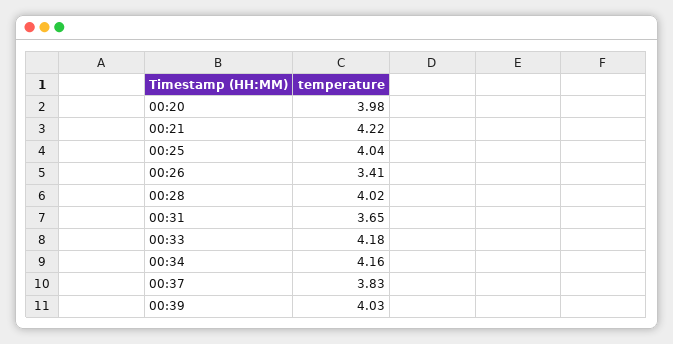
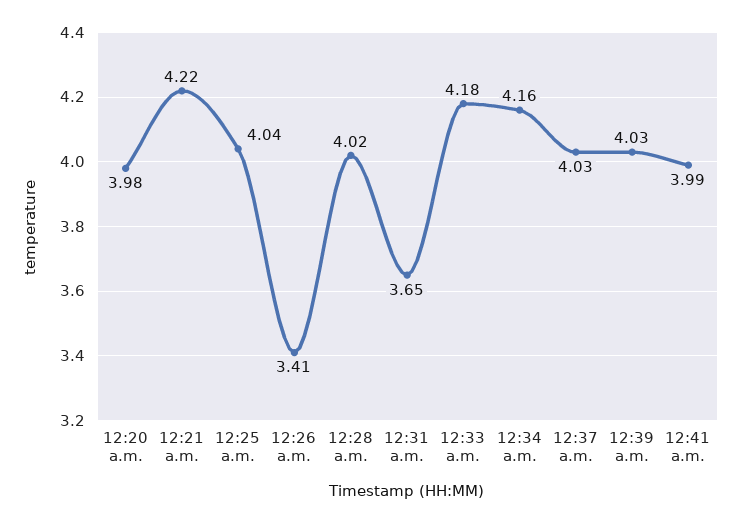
00:37: 3.83 -> 4.03
12:41 a.m.: none -> 3.99

